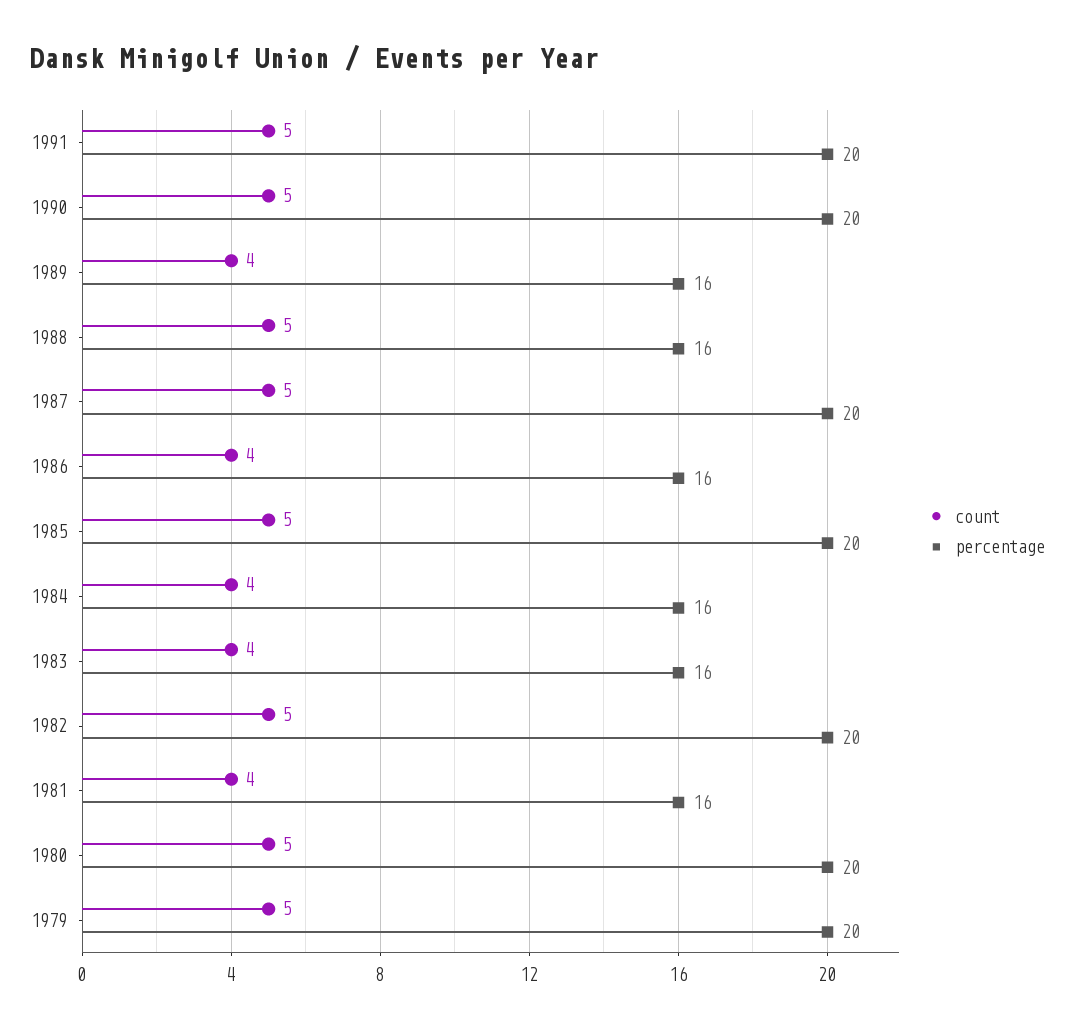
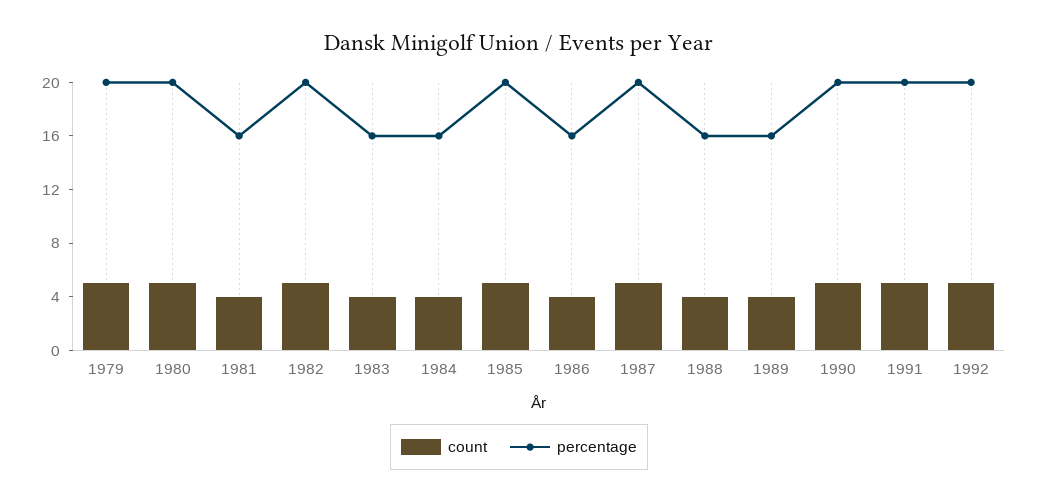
count, 1988: 5 -> 4
count, 1992: none -> 5
percentage, 1992: none -> 20

